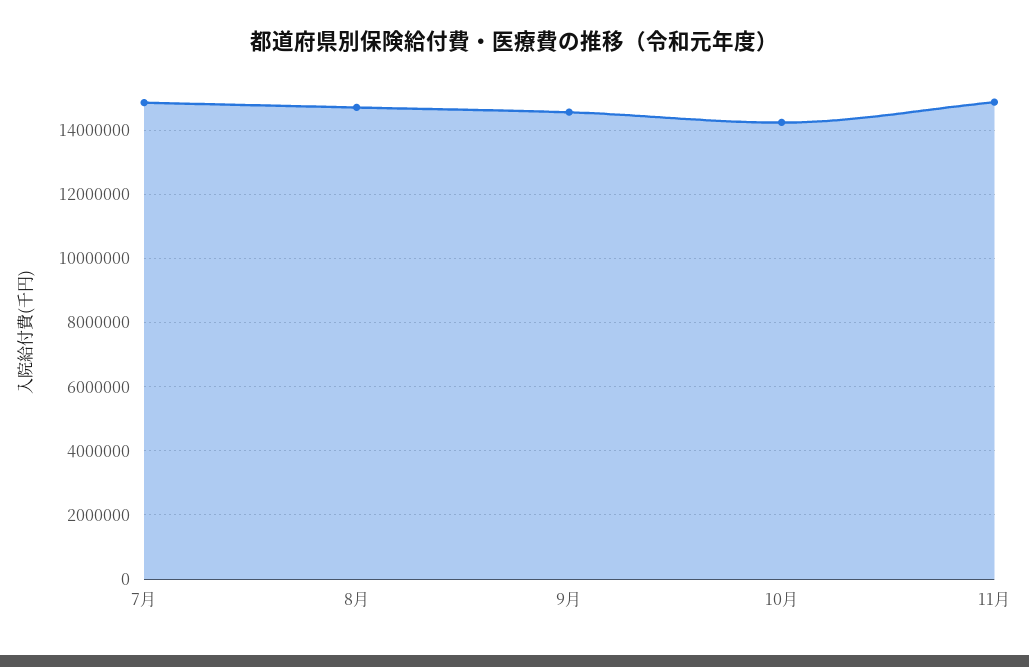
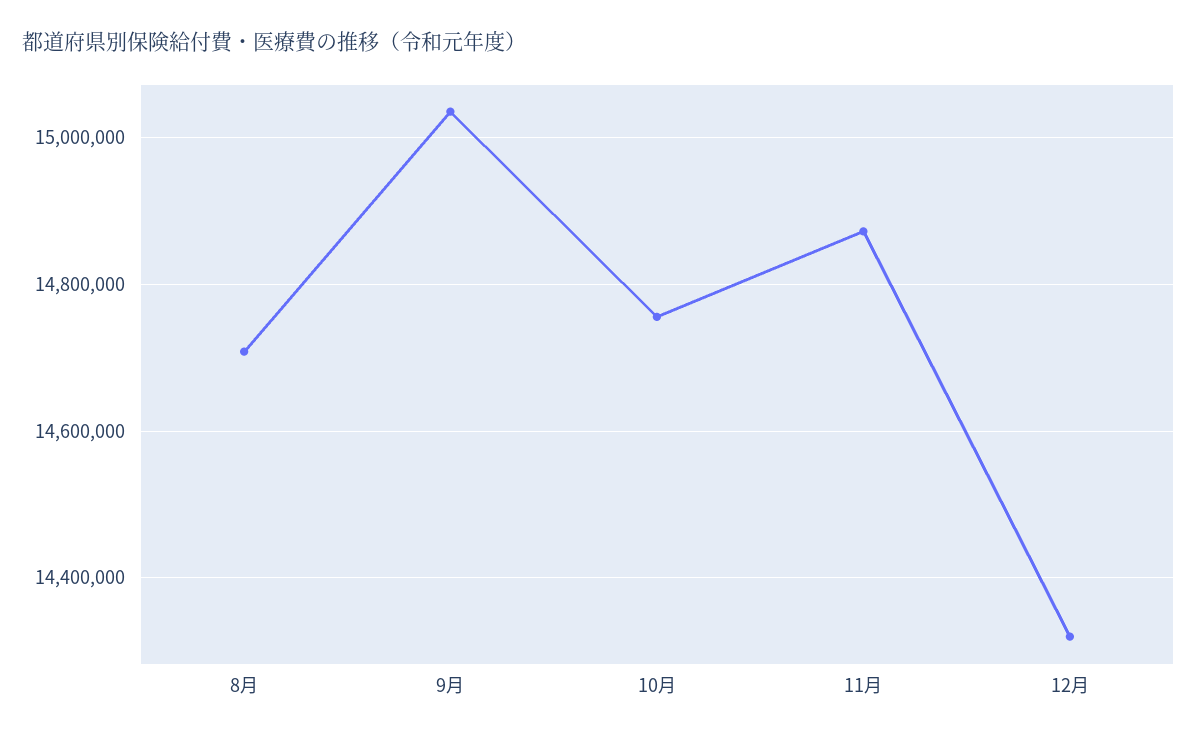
7月: 14800000 -> none
9月: 14600000 -> 15040000
10月: 14200000 -> 14760000
12月: none -> 14320000

